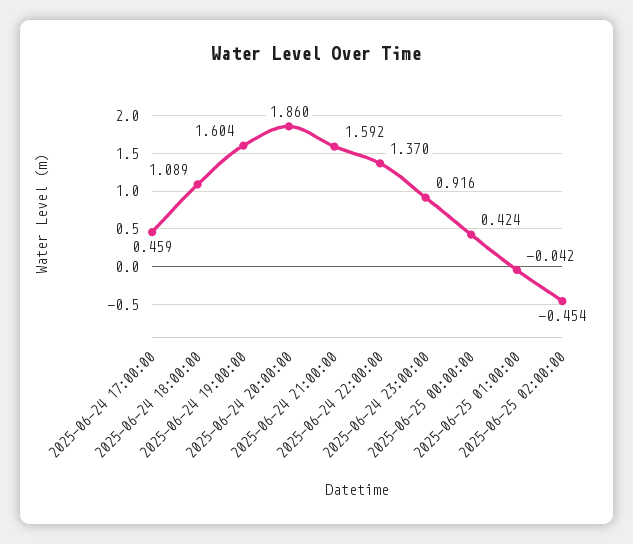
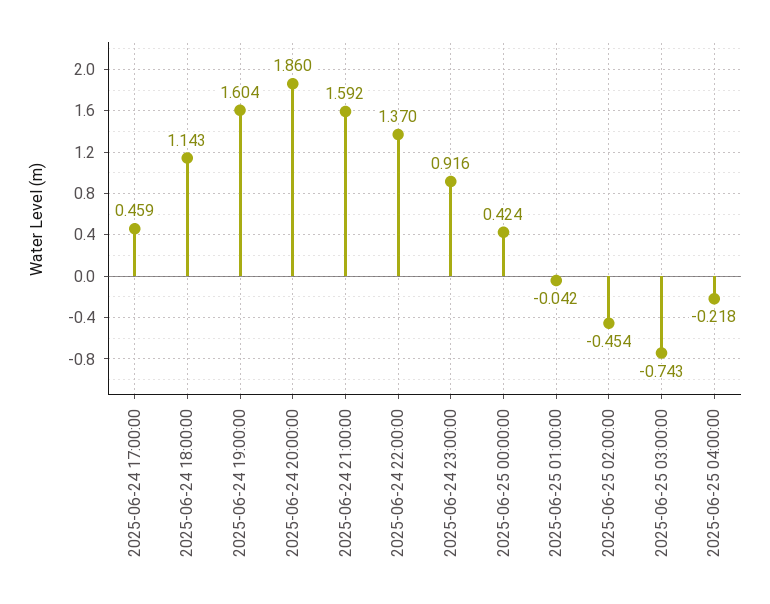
2025-06-24 18:00:00: 1.089 -> 1.143
2025-06-25 03:00:00: none -> -0.743
2025-06-25 04:00:00: none -> -0.218

